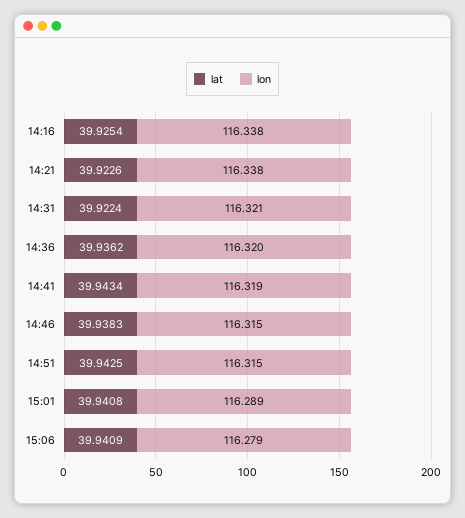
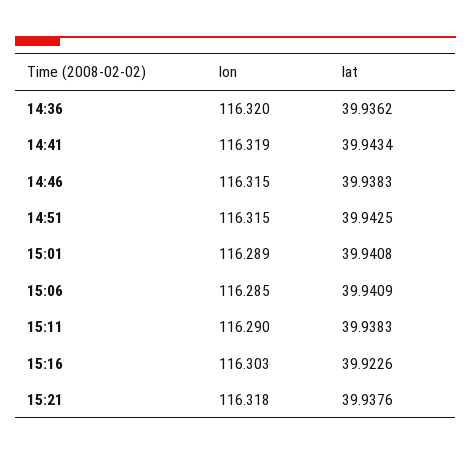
lat, 14:16: 39.9254 -> none
lon, 14:16: 116.338 -> none
lat, 14:21: 39.9226 -> none
lon, 14:21: 116.338 -> none
lat, 14:31: 39.9224 -> none
lon, 14:31: 116.321 -> none
lon, 15:06: 116.279 -> 116.285
lon, 15:11: none -> 116.29
lat, 15:11: none -> 39.9383
lon, 15:16: none -> 116.303
lat, 15:16: none -> 39.9226
lon, 15:21: none -> 116.318
lat, 15:21: none -> 39.9376

